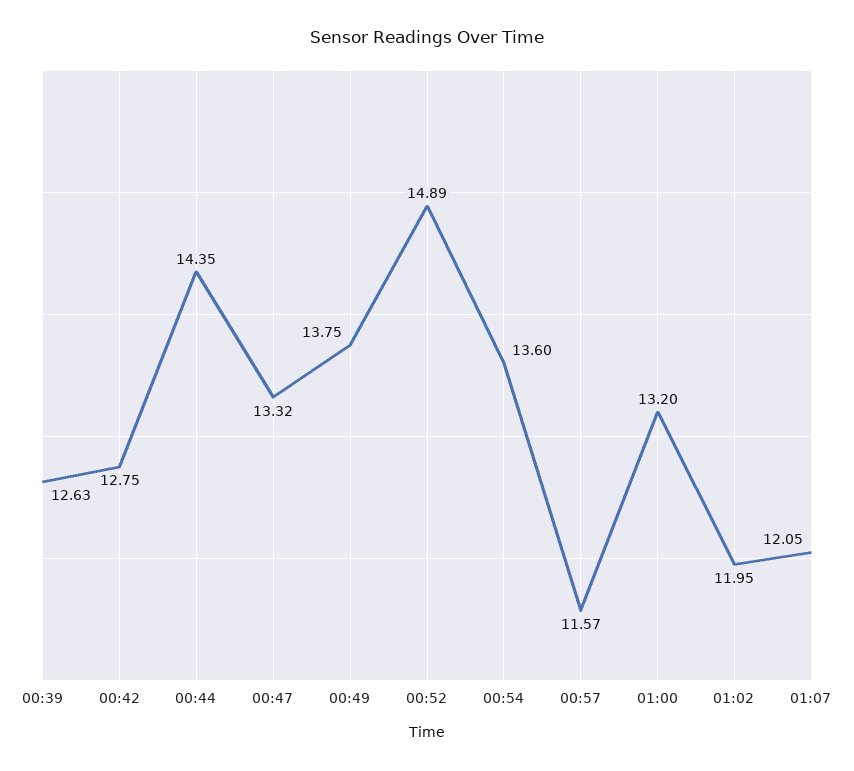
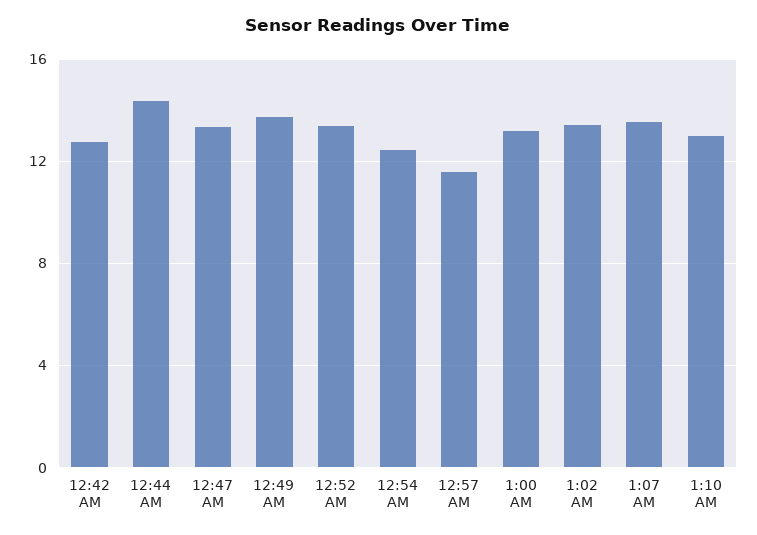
00:39: 12.63 -> none
00:52: 14.89 -> 13.5
00:54: 13.6 -> 12.5
01:02: 11.95 -> 13.5
01:07: 12.05 -> 13.5
1:10 AM: none -> 13

